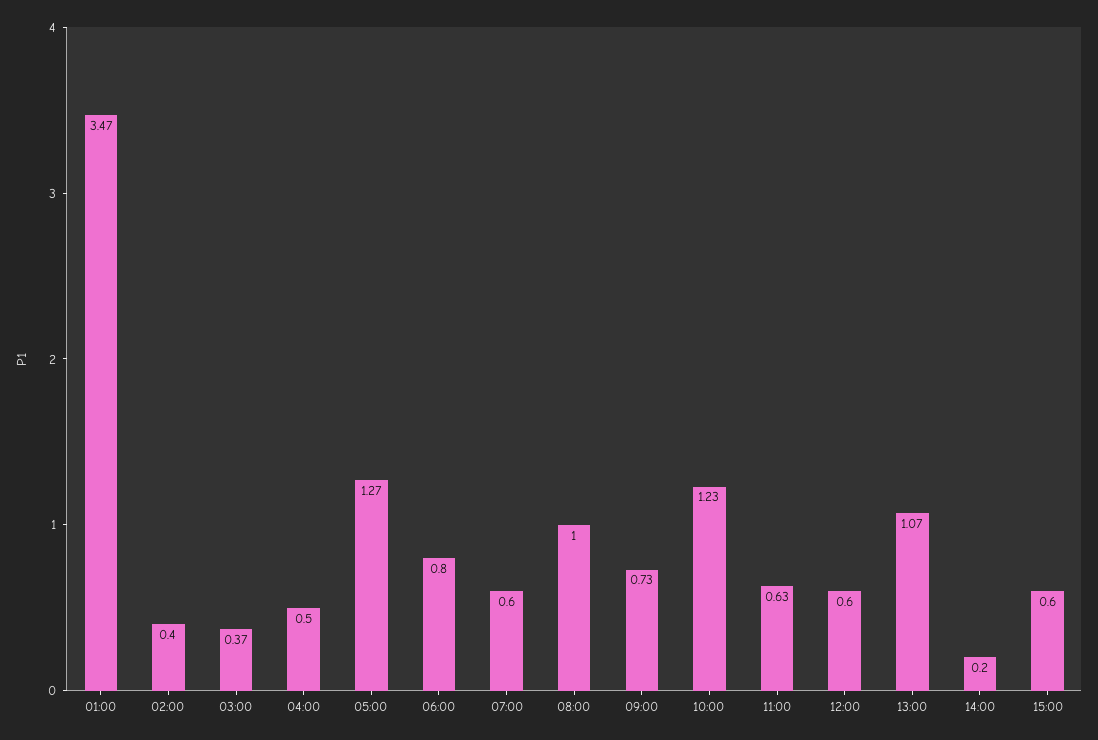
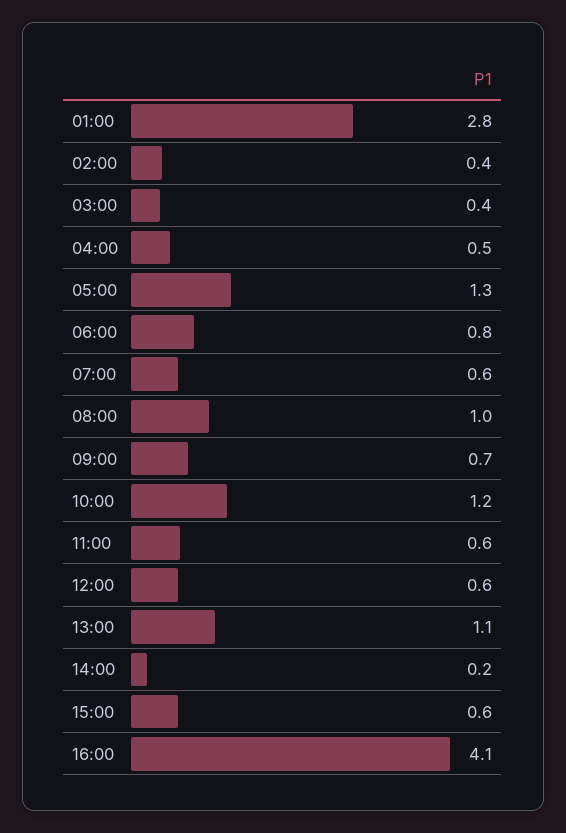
01:00: 3.47 -> 2.8
16:00: none -> 4.1

